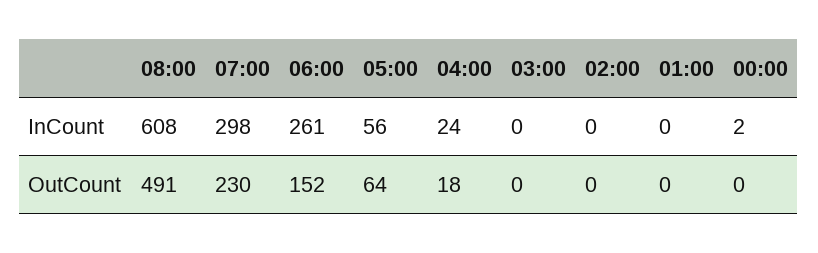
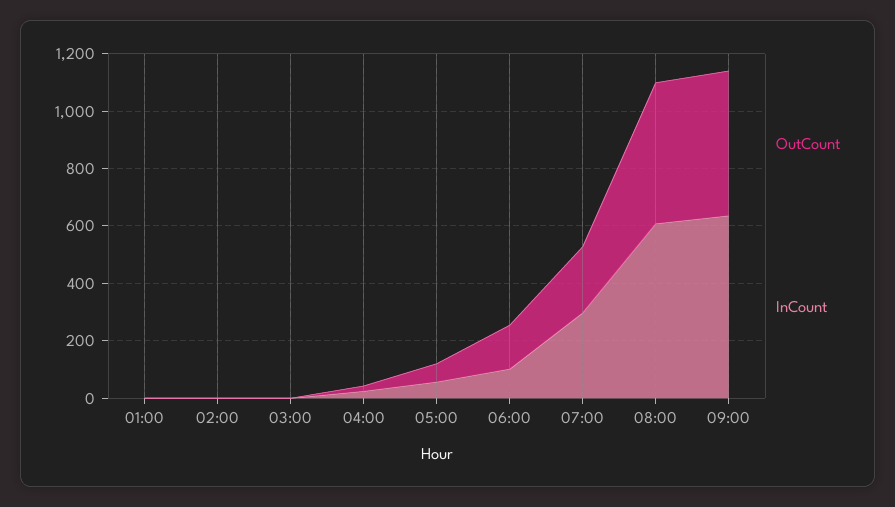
InCount, 06:00: 261 -> 100
InCount, 00:00: 2 -> none
OutCount, 00:00: 0 -> none
OutCount, 09:00: none -> 500
InCount, 09:00: none -> 650

